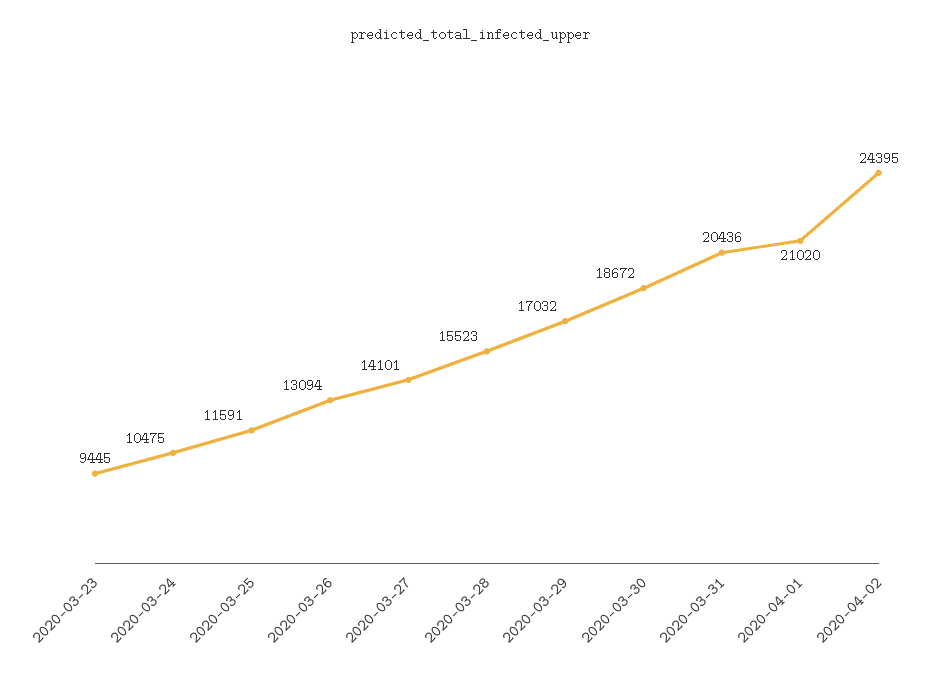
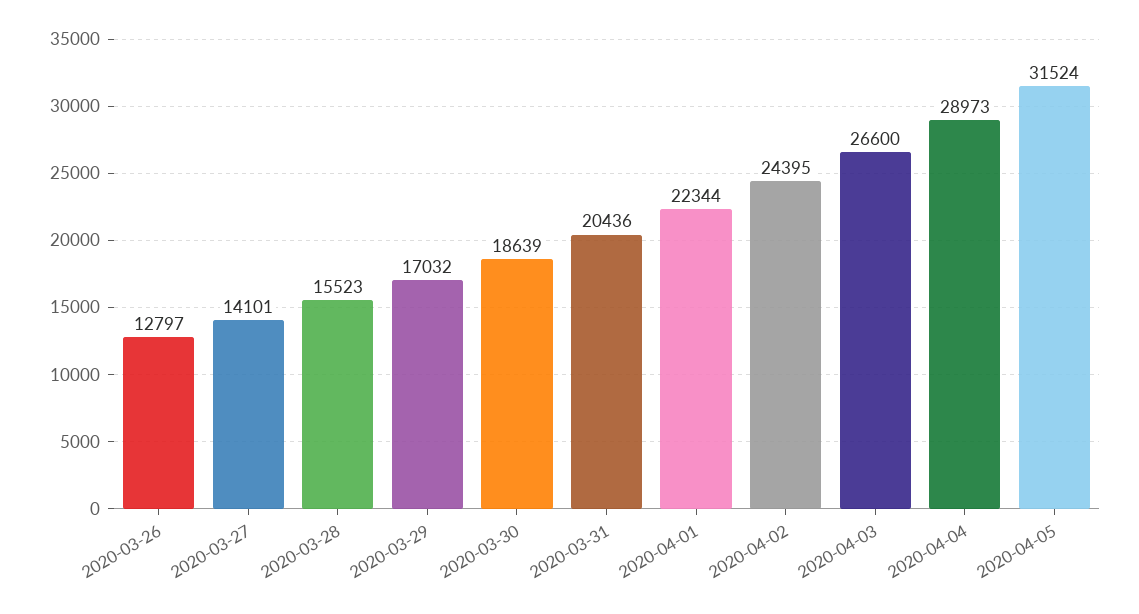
2020-03-23: 9445 -> none
2020-03-24: 10475 -> none
2020-03-25: 11591 -> none
2020-03-26: 13094 -> 12797
2020-03-30: 18672 -> 18639
2020-04-01: 21020 -> 22344
2020-04-03: none -> 26600
2020-04-04: none -> 28973
2020-04-05: none -> 31524

